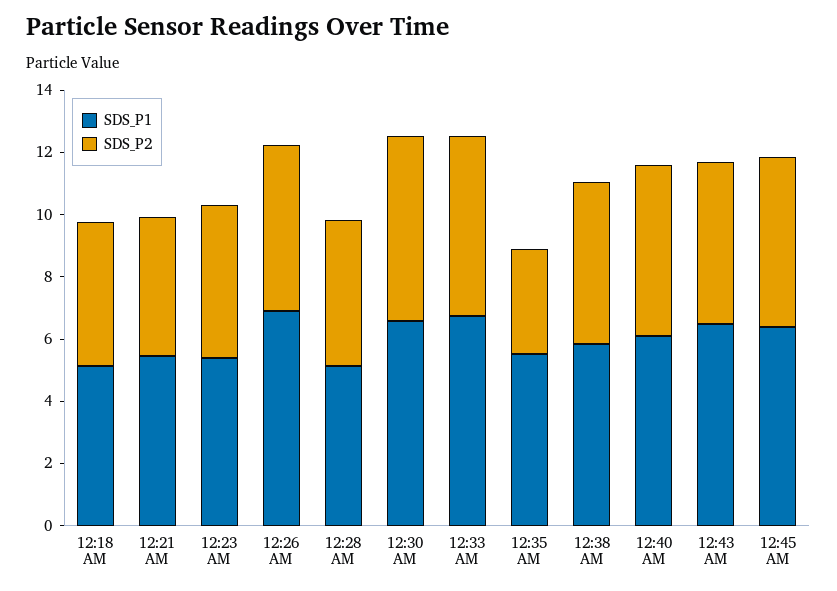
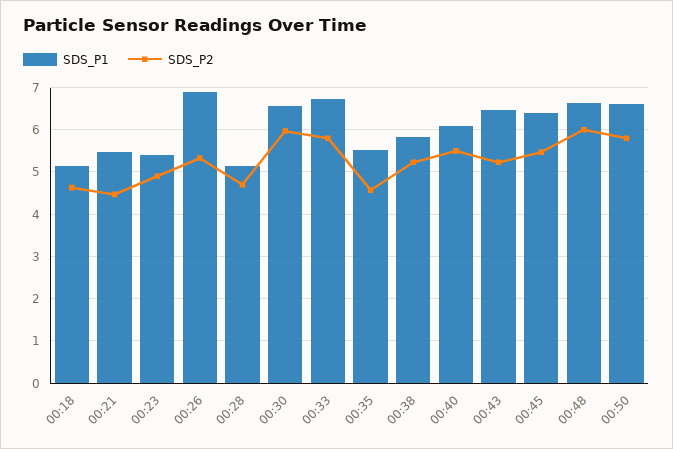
SDS_P2, 12:35 AM: 3.5 -> 4.6
SDS_P1, 00:48: none -> 6.6
SDS_P2, 00:48: none -> 6
SDS_P1, 00:50: none -> 6.6
SDS_P2, 00:50: none -> 5.8

